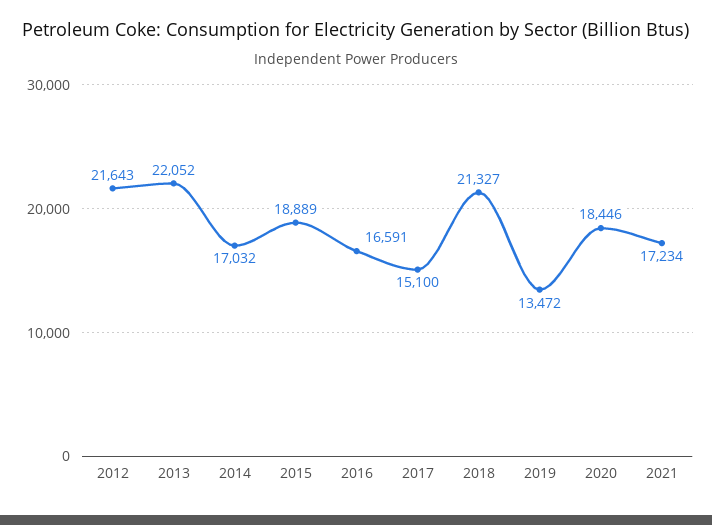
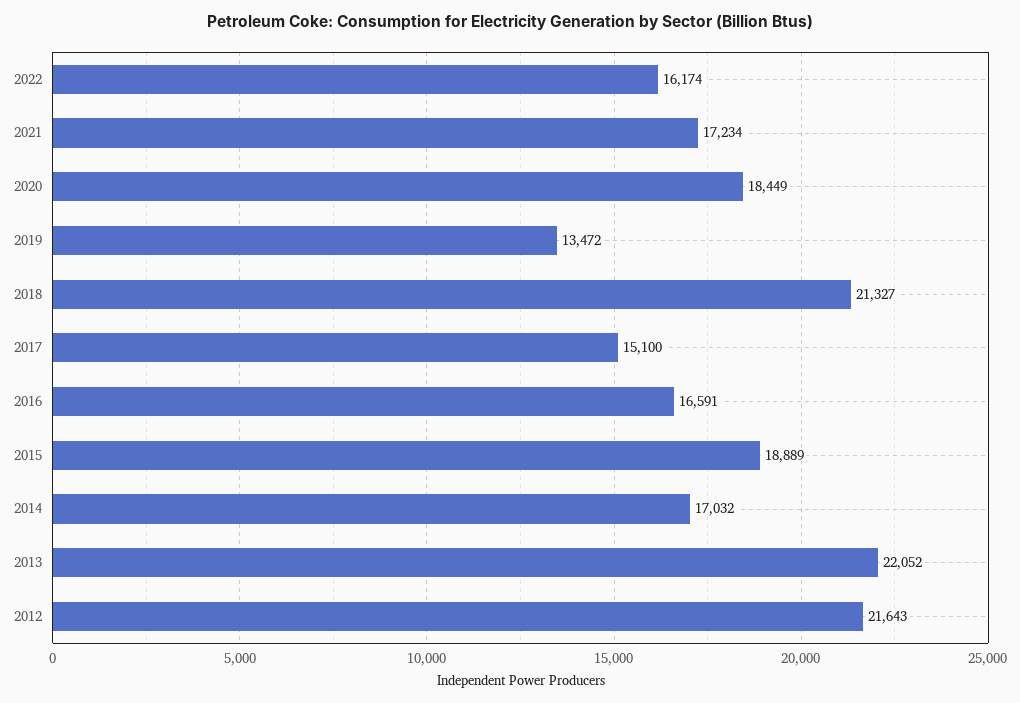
2020: 18446 -> 18449
2022: none -> 16174

